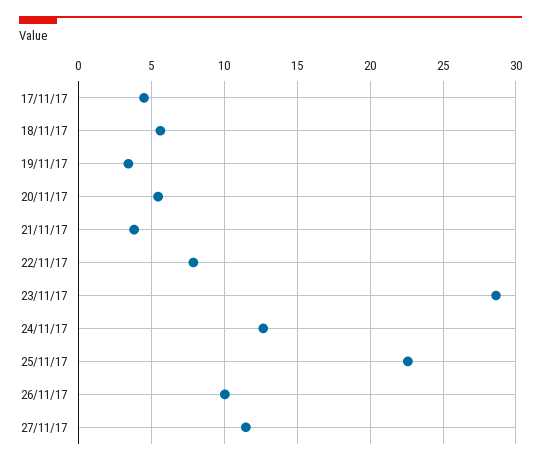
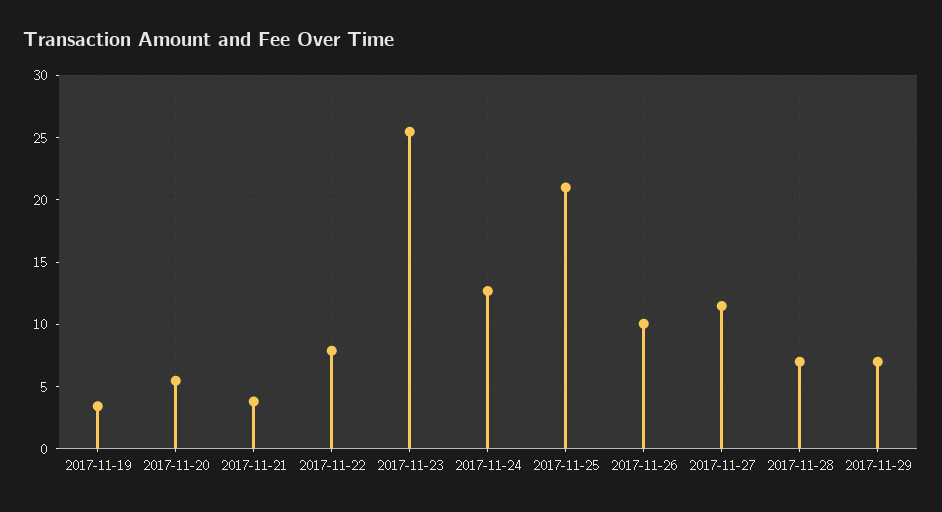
17/11/17: 4.5 -> none
18/11/17: 5.5 -> none
23/11/17: 28.5 -> 25.5
25/11/17: 22.5 -> 21
2017-11-28: none -> 7
2017-11-29: none -> 7

